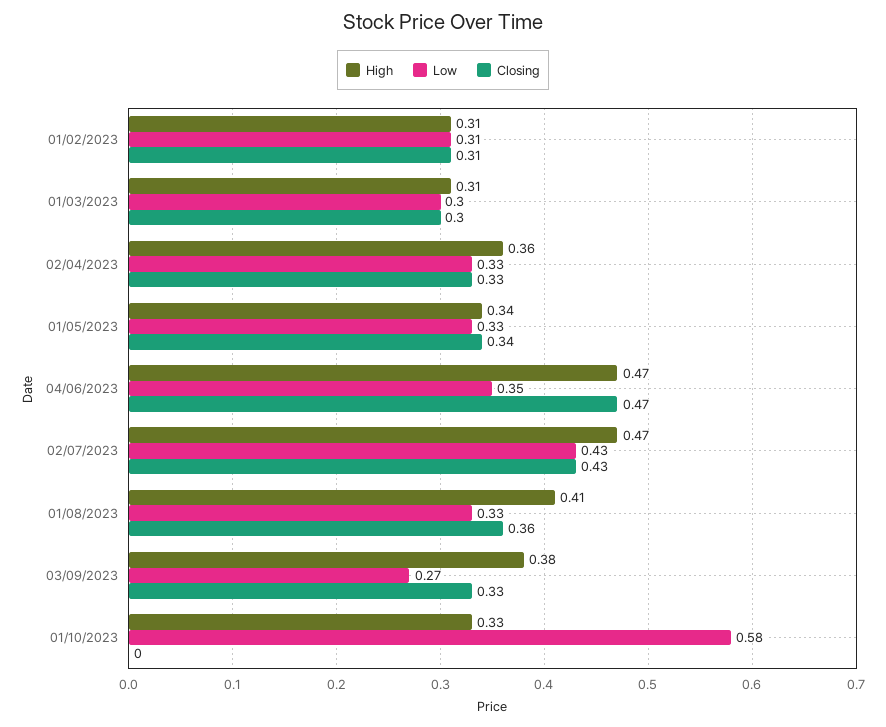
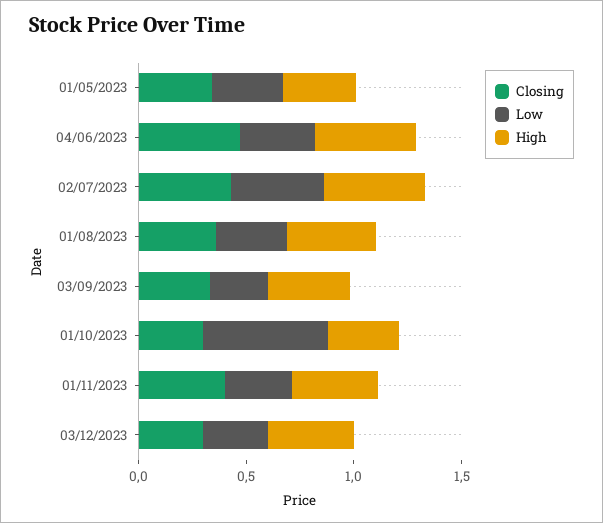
High, 01/02/2023: 0.31 -> none
Low, 01/02/2023: 0.31 -> none
Closing, 01/02/2023: 0.31 -> none
High, 01/03/2023: 0.31 -> none
Low, 01/03/2023: 0.3 -> none
Closing, 01/03/2023: 0.3 -> none
High, 02/04/2023: 0.36 -> none
Low, 02/04/2023: 0.33 -> none
Closing, 02/04/2023: 0.33 -> none
Closing, 01/10/2023: 0 -> 0.3
Closing, 01/11/2023: none -> 0.4
Low, 01/11/2023: none -> 0.3
High, 01/11/2023: none -> 0.4
Closing, 03/12/2023: none -> 0.3
Low, 03/12/2023: none -> 0.3
High, 03/12/2023: none -> 0.4

